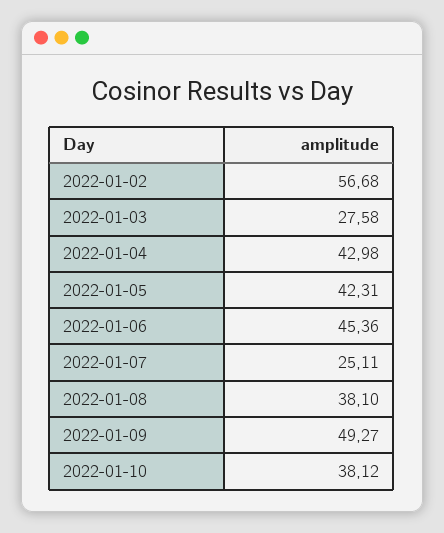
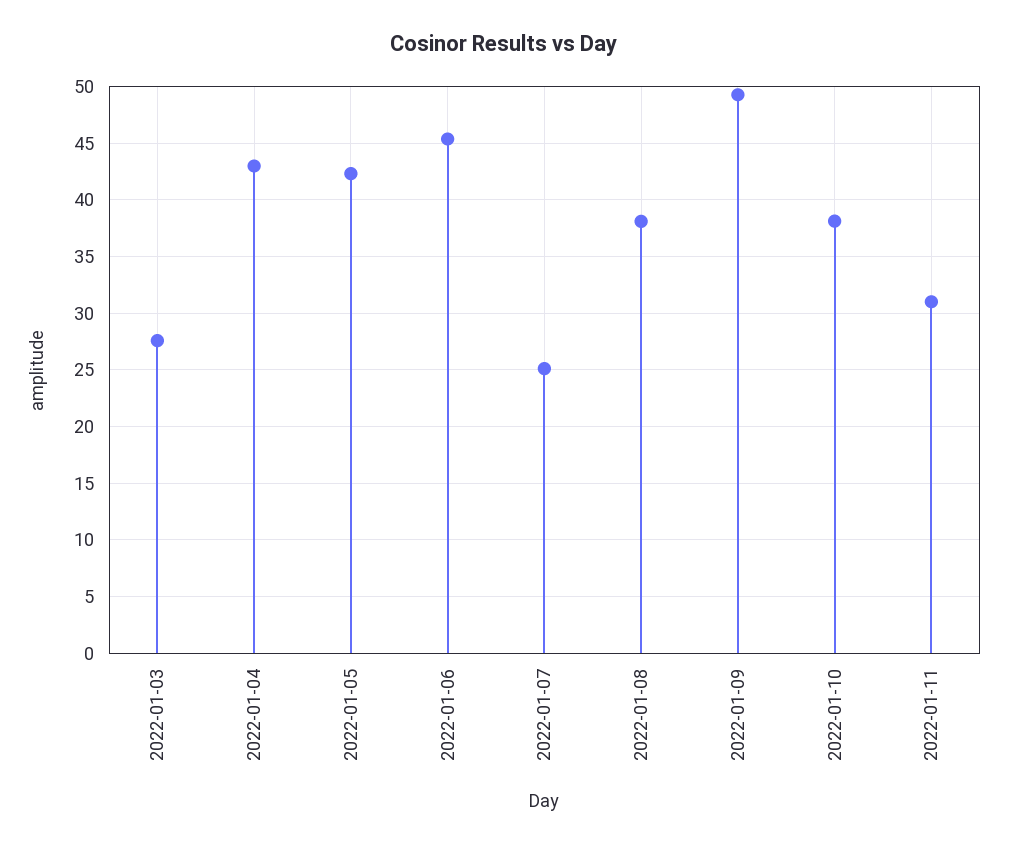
2022-01-02: 56.68 -> none
2022-01-11: none -> 31

